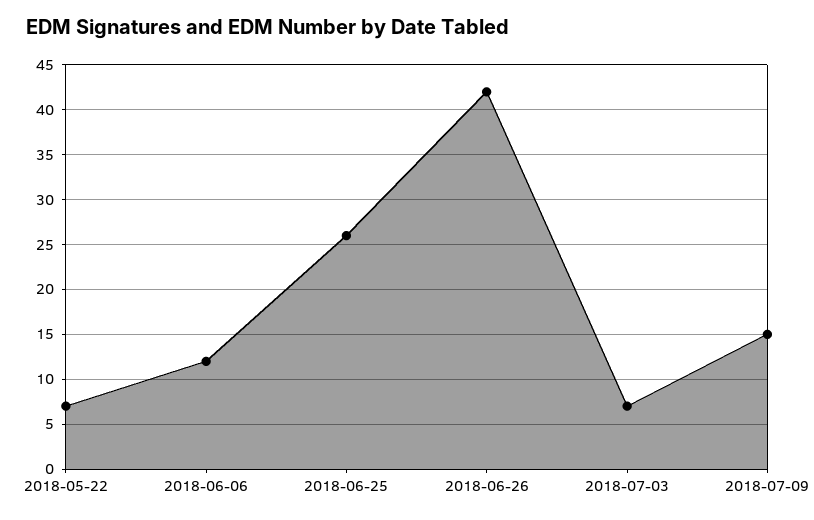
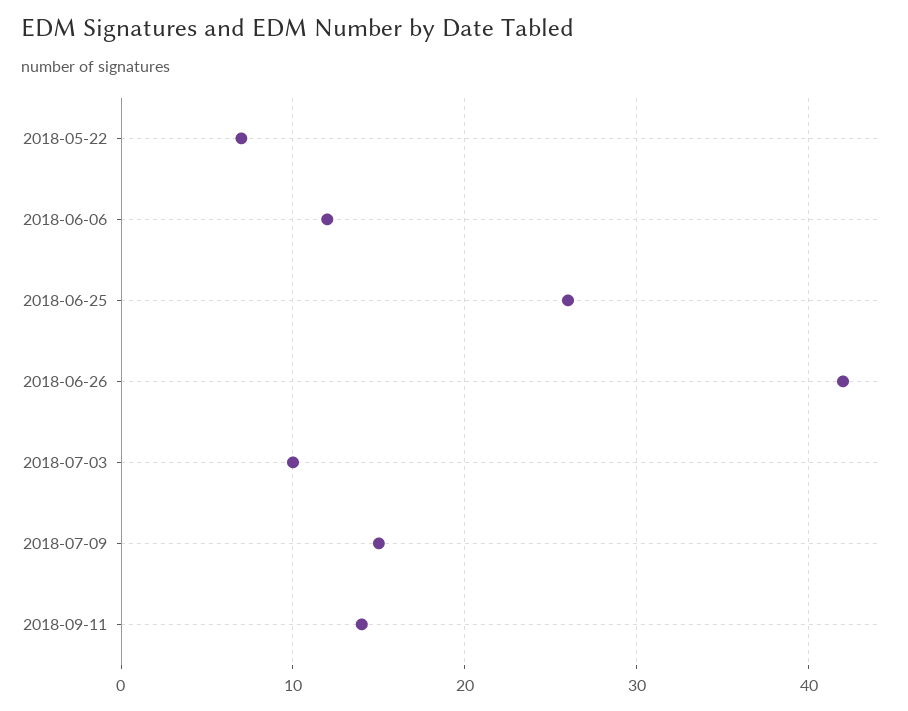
2018-07-03: 7 -> 10
2018-09-11: none -> 14

